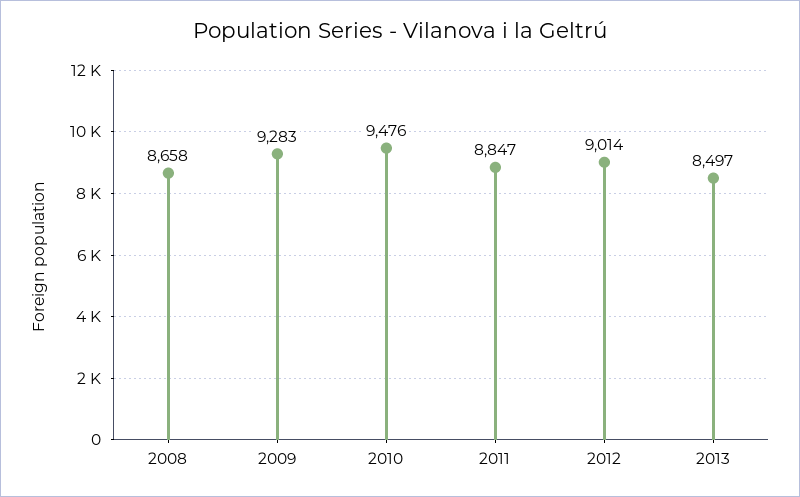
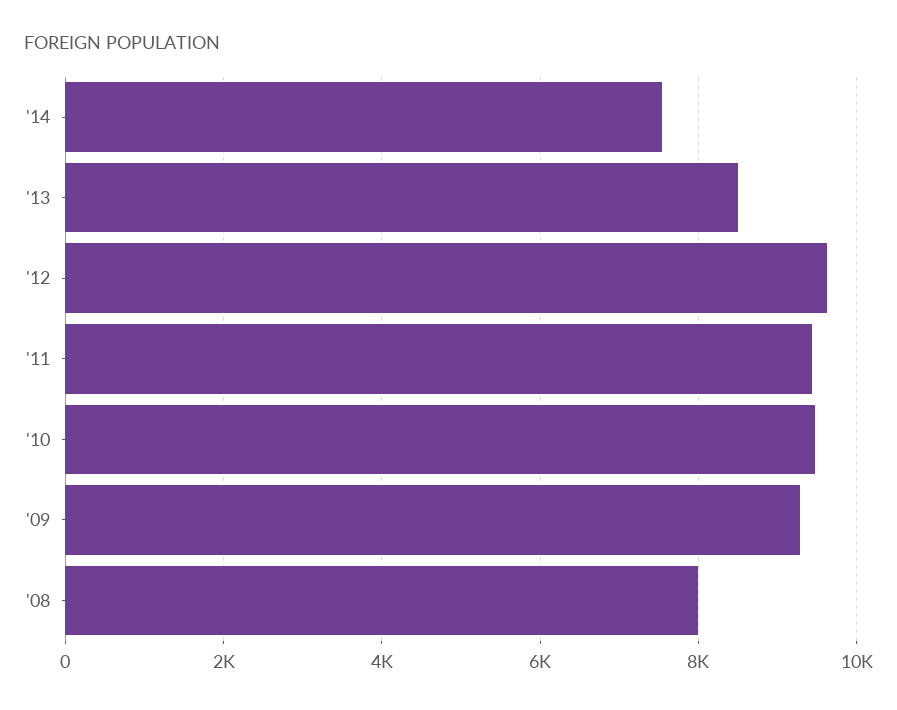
2008: 8658 -> 8000
2011: 8847 -> 9400
2012: 9014 -> 9600
'14: none -> 7600

